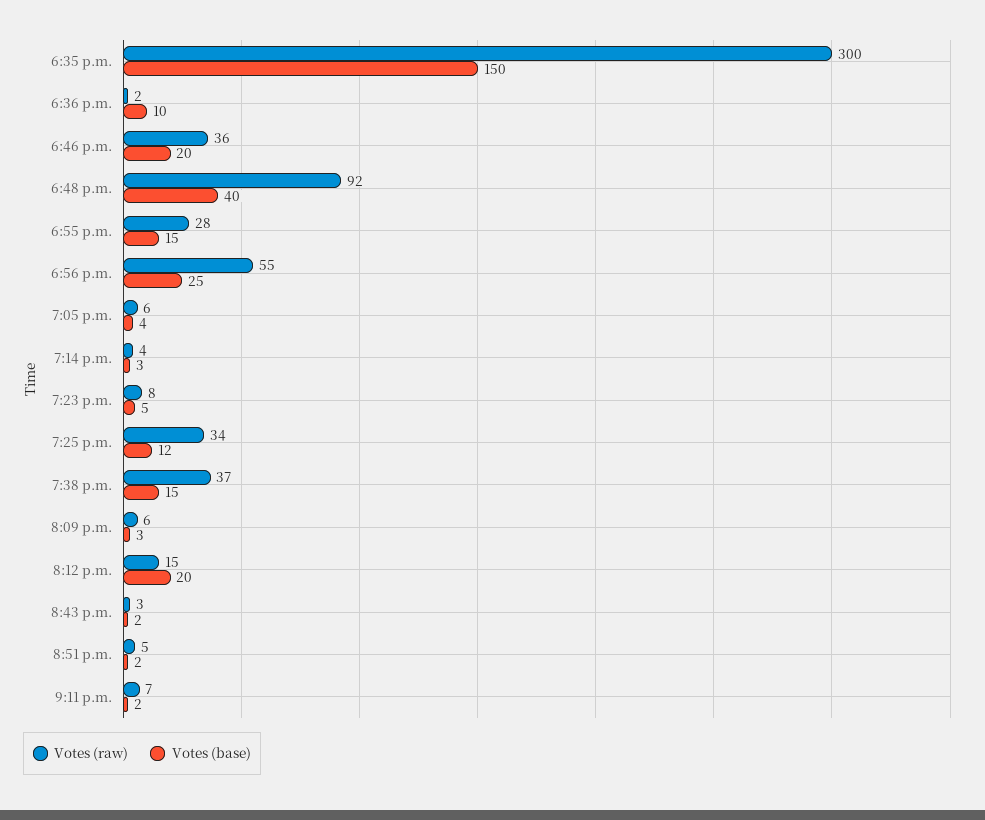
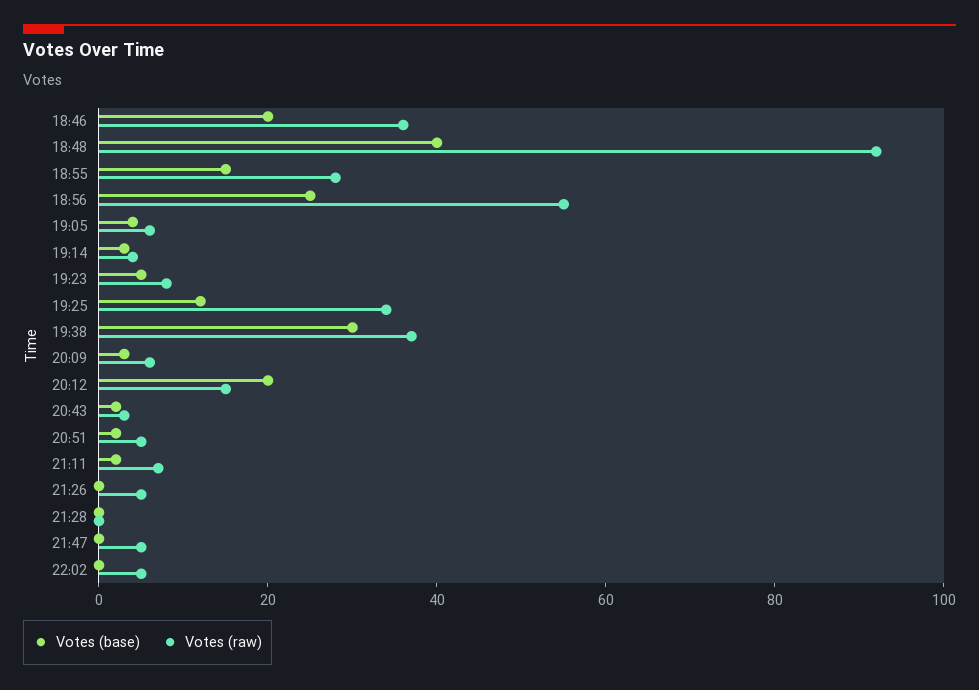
Votes (raw), 6:35 p.m.: 300 -> none
Votes (base), 6:35 p.m.: 150 -> none
Votes (raw), 6:36 p.m.: 2 -> none
Votes (base), 6:36 p.m.: 10 -> none
Votes (base), 7:38 p.m.: 15 -> 30
Votes (base), 21:26: none -> 0
Votes (raw), 21:26: none -> 5
Votes (base), 21:28: none -> 0
Votes (raw), 21:28: none -> 0
Votes (base), 21:47: none -> 0
Votes (raw), 21:47: none -> 5
Votes (base), 22:02: none -> 0
Votes (raw), 22:02: none -> 5

